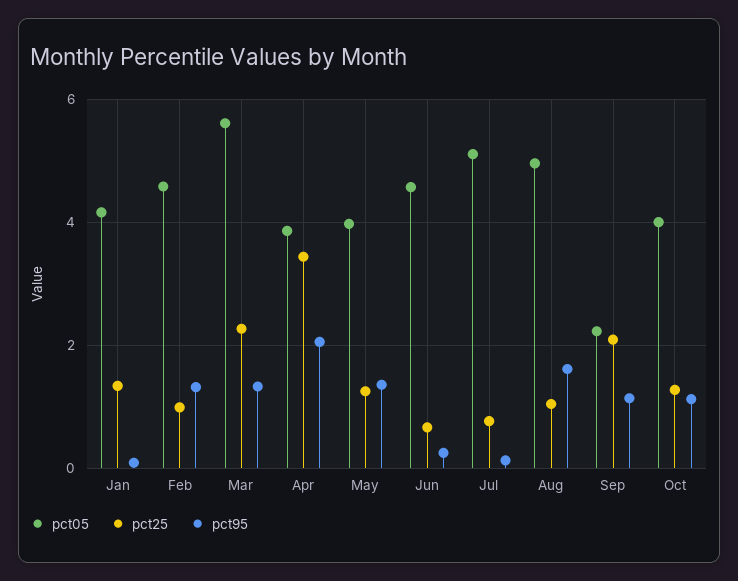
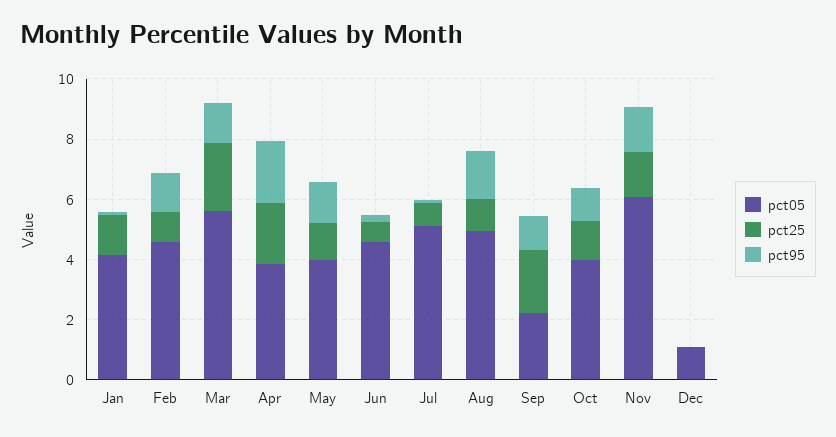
pct25, Apr: 3.4 -> 2
pct05, Nov: none -> 6
pct25, Nov: none -> 1.5
pct95, Nov: none -> 1.5
pct05, Dec: none -> 1
pct25, Dec: none -> 0
pct95, Dec: none -> 0

